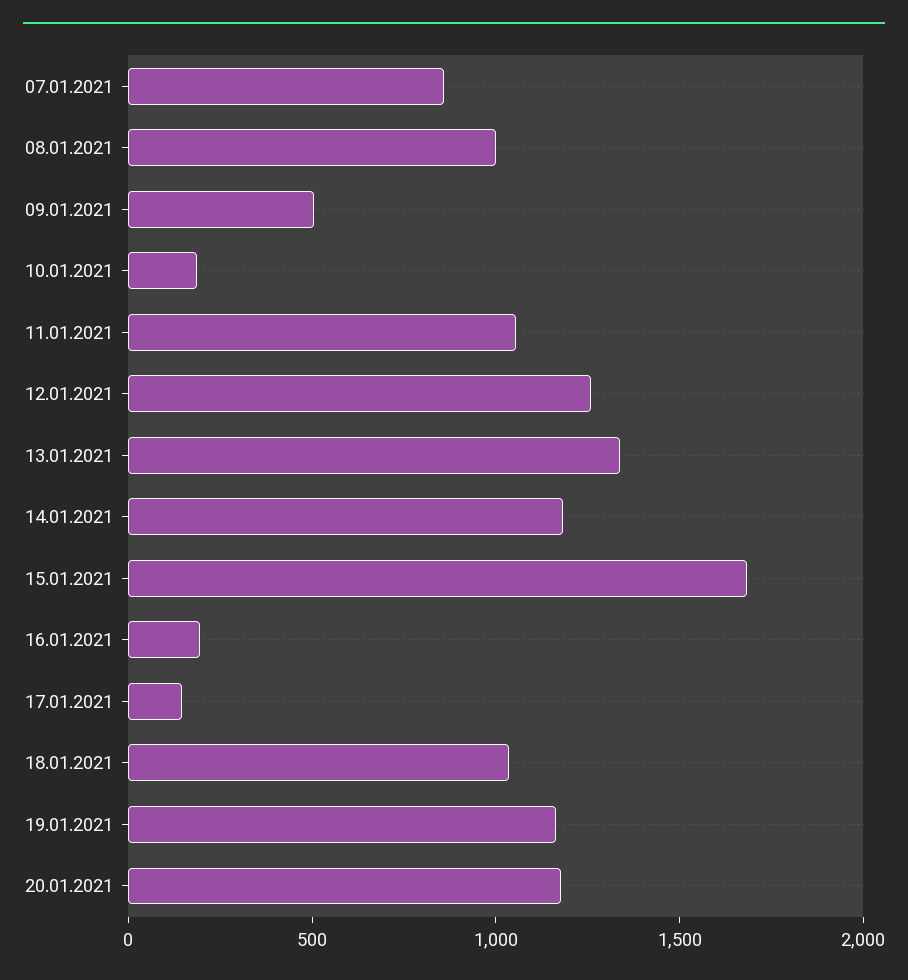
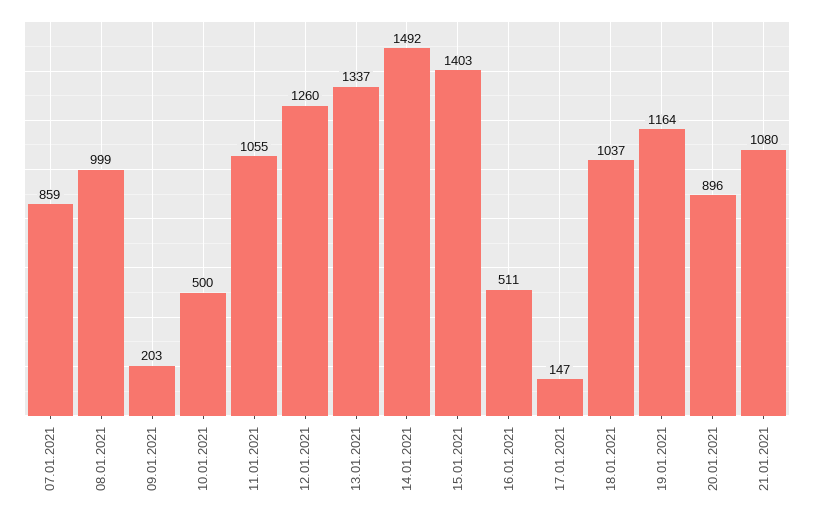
09.01.2021: 500 -> 203
10.01.2021: 200 -> 500
14.01.2021: 1200 -> 1492
15.01.2021: 1700 -> 1403
16.01.2021: 200 -> 511
20.01.2021: 1200 -> 896
21.01.2021: none -> 1080

